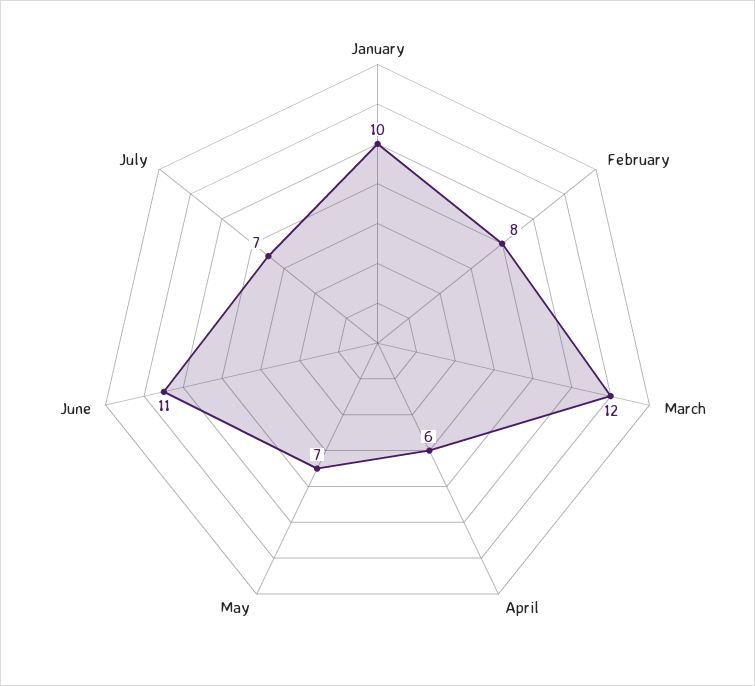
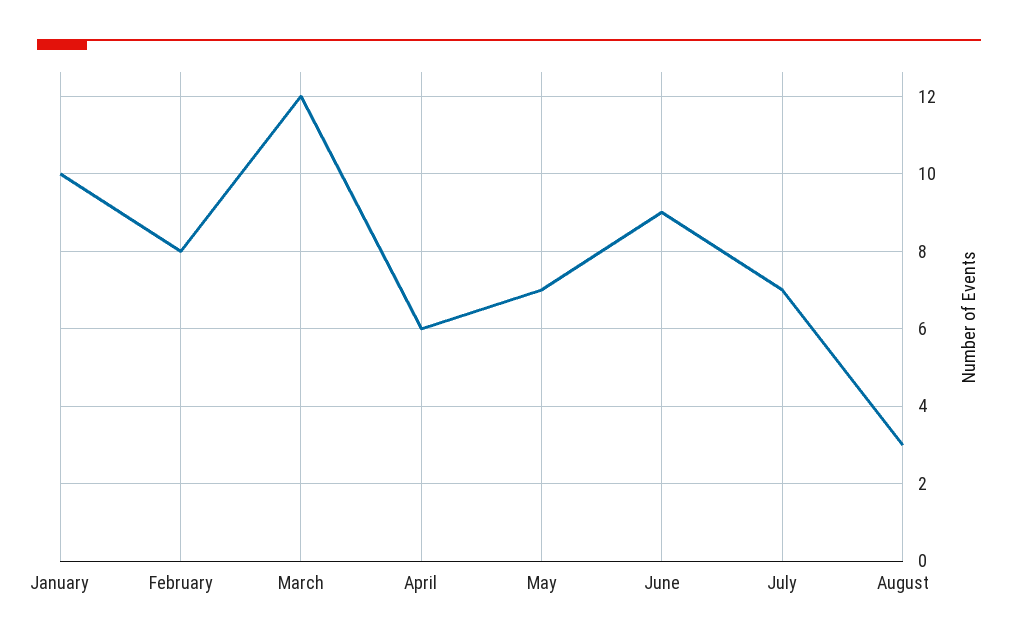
June: 11 -> 9
August: none -> 3

